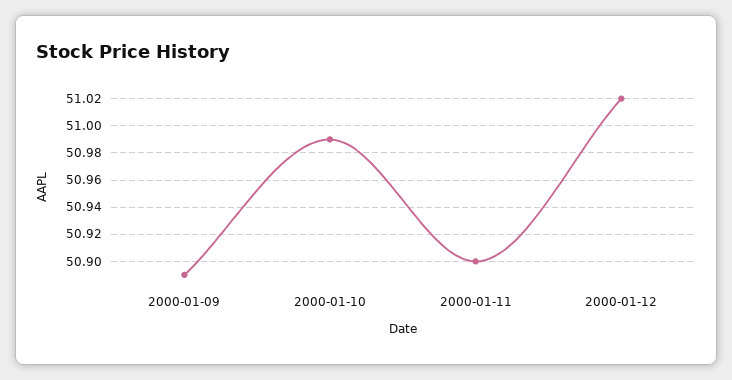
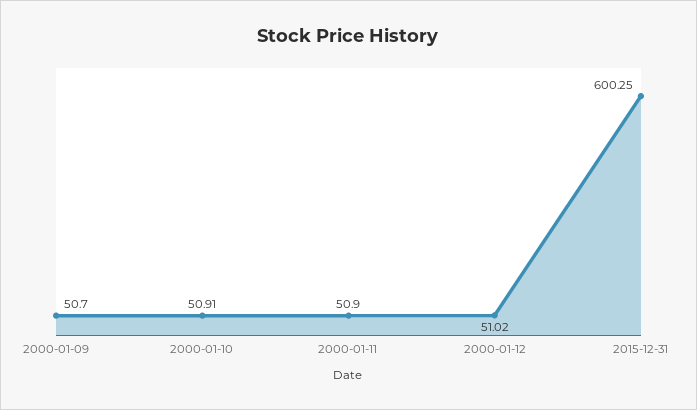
2000-01-09: 50.89 -> 50.7
2000-01-10: 50.99 -> 50.91
2015-12-31: none -> 600.25

